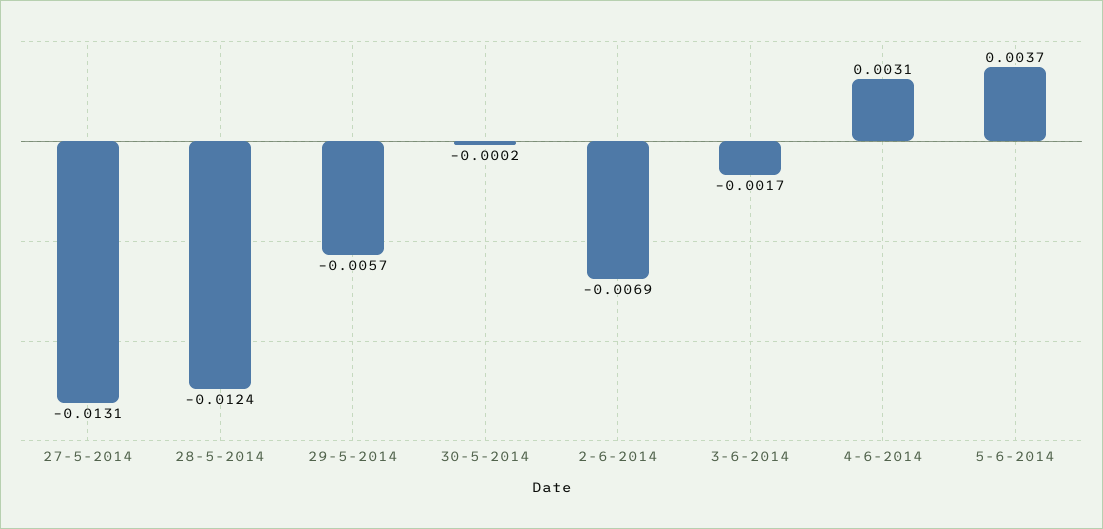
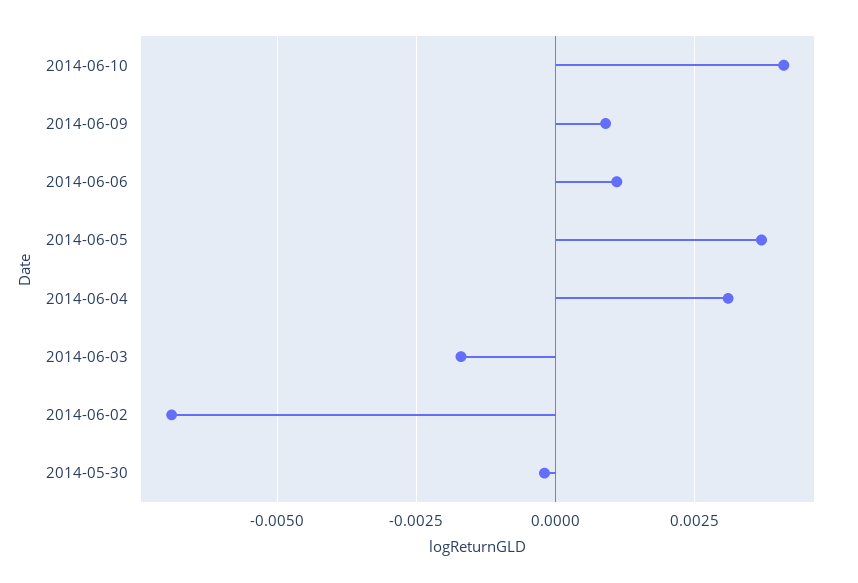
27-5-2014: -0.0131 -> none
28-5-2014: -0.0124 -> none
29-5-2014: -0.0057 -> none
2014-06-10: none -> 0.004
2014-06-09: none -> 0.001
2014-06-06: none -> 0.001

